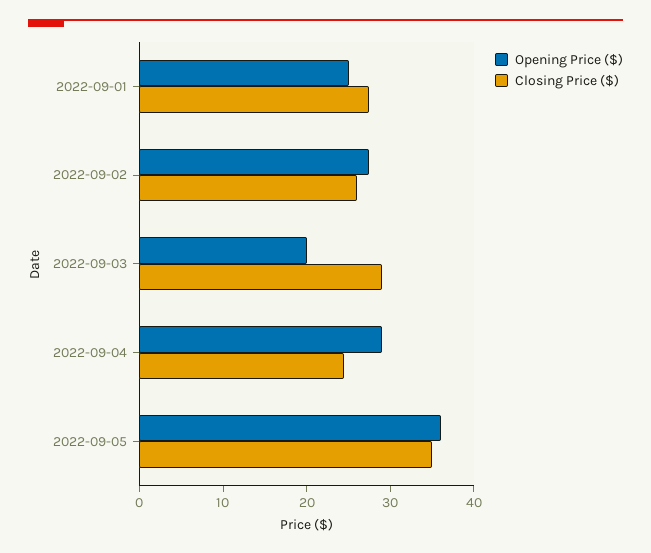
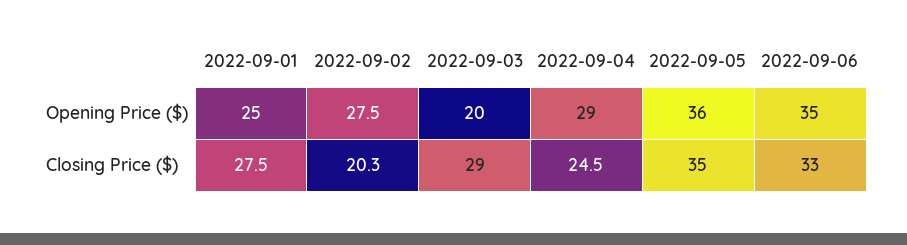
Closing Price ($), 2022-09-02: 26 -> 20.3
Opening Price ($), 2022-09-06: none -> 35
Closing Price ($), 2022-09-06: none -> 33

